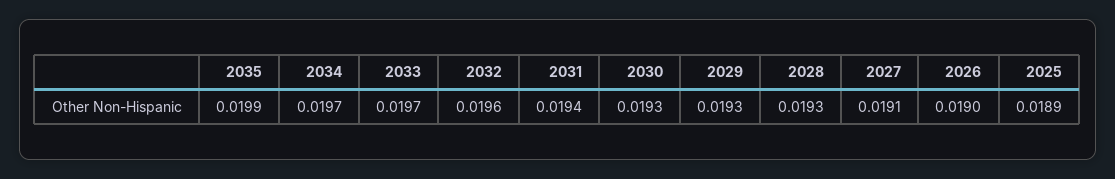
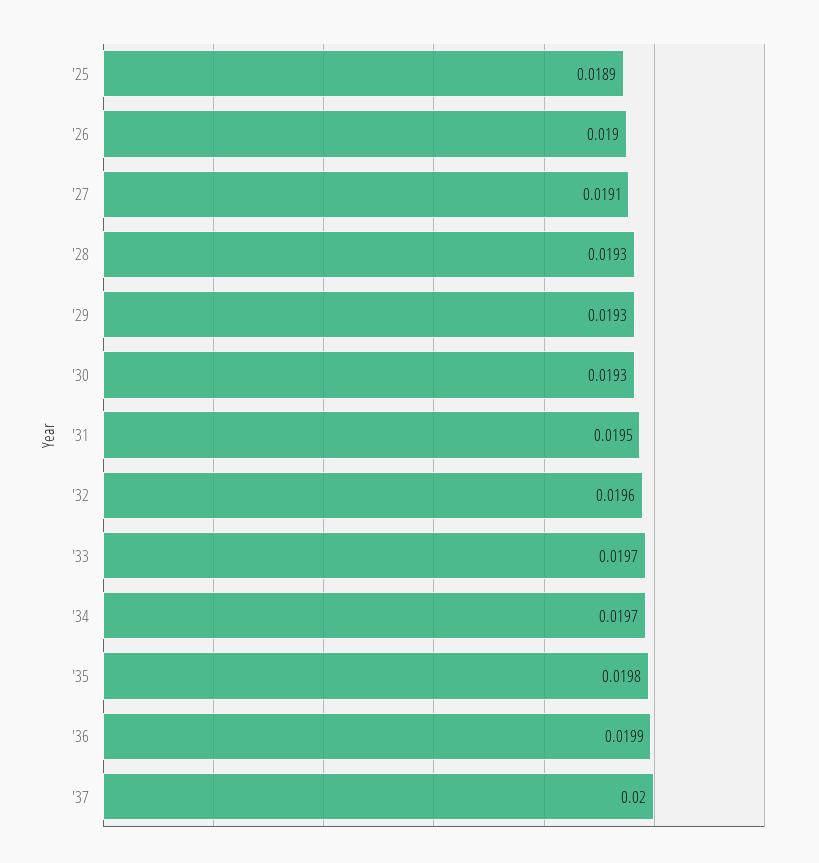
2035: 0.0199 -> 0.0198
2031: 0.0194 -> 0.0195
'36: none -> 0.0199
'37: none -> 0.02

